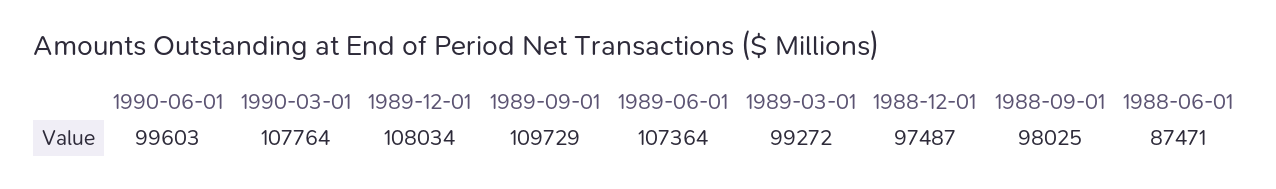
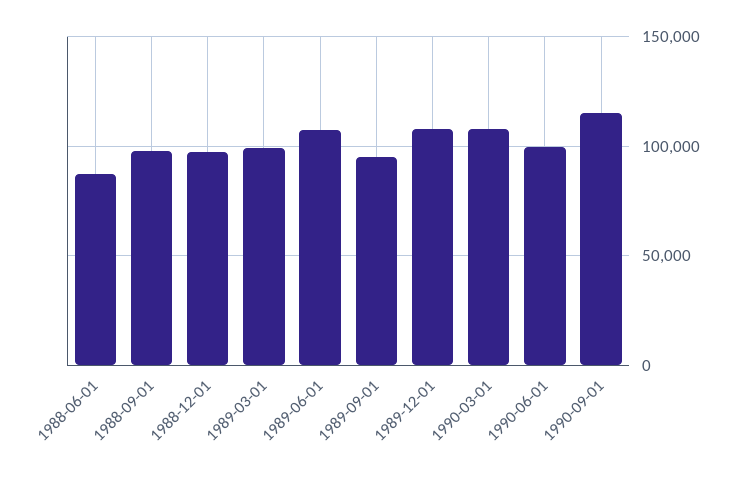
1989-09-01: 109729 -> 95000
1990-09-01: none -> 115000

